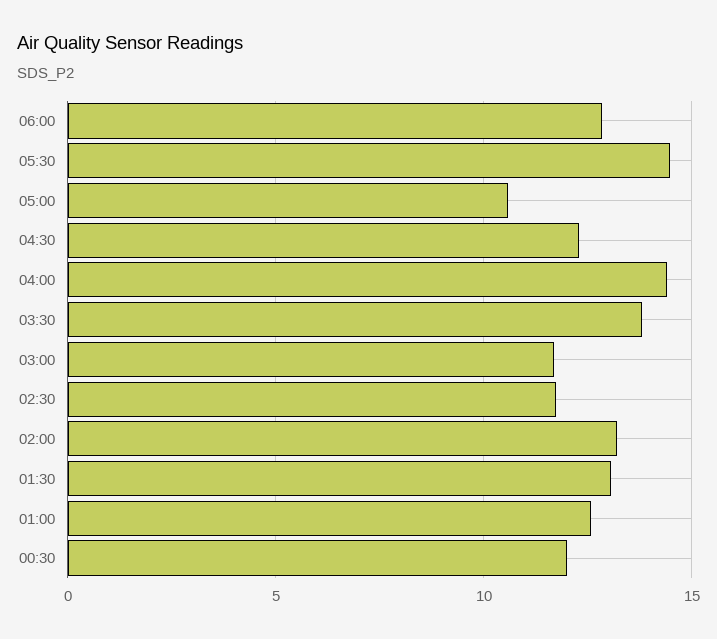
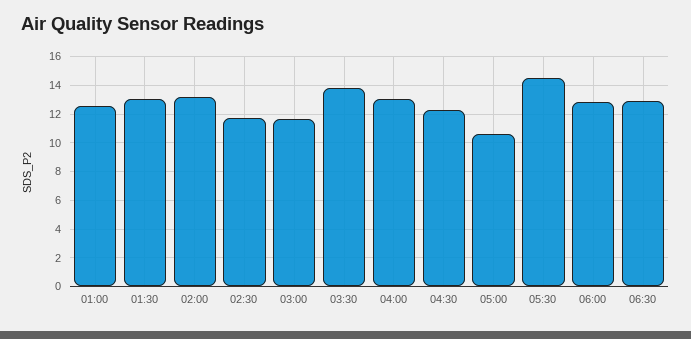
04:00: 14.5 -> 13
00:30: 12 -> none
06:30: none -> 13

